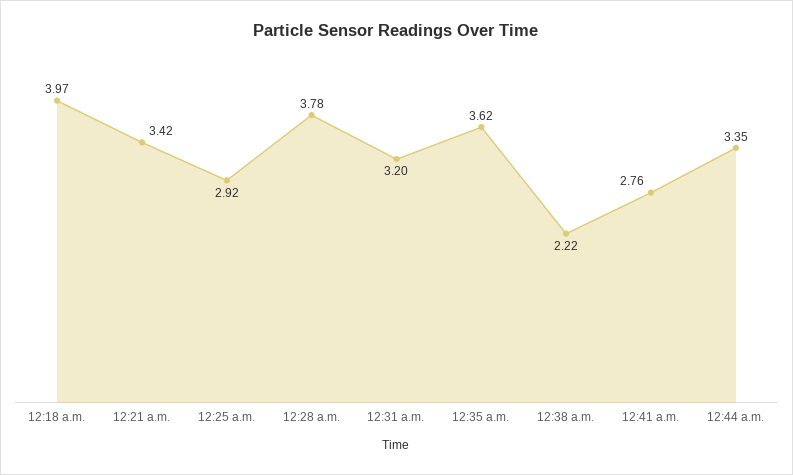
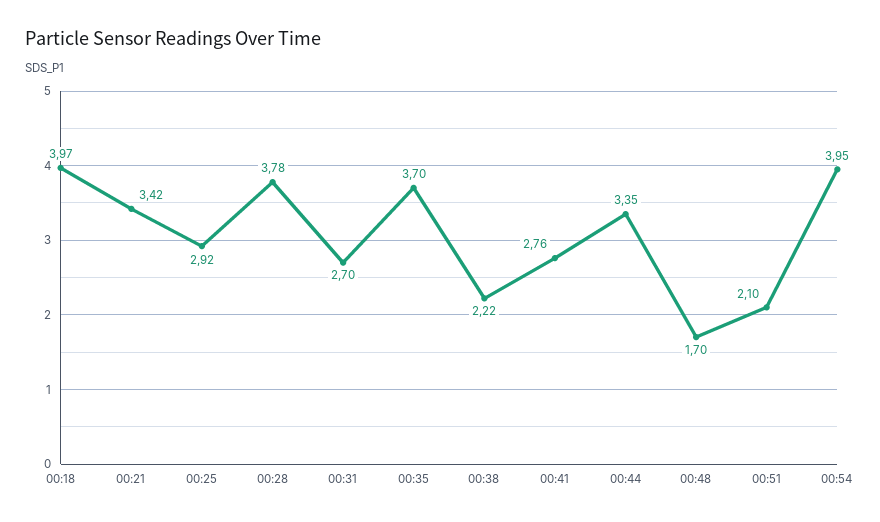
12:31 a.m.: 3.2 -> 2.7
12:35 a.m.: 3.62 -> 3.7
00:48: none -> 1.7
00:51: none -> 2.1
00:54: none -> 3.95

